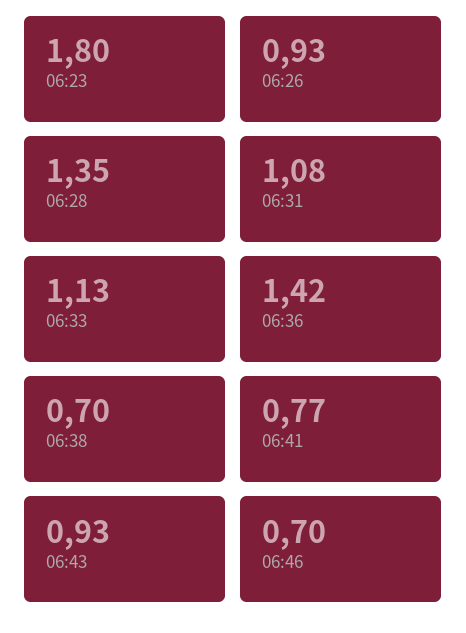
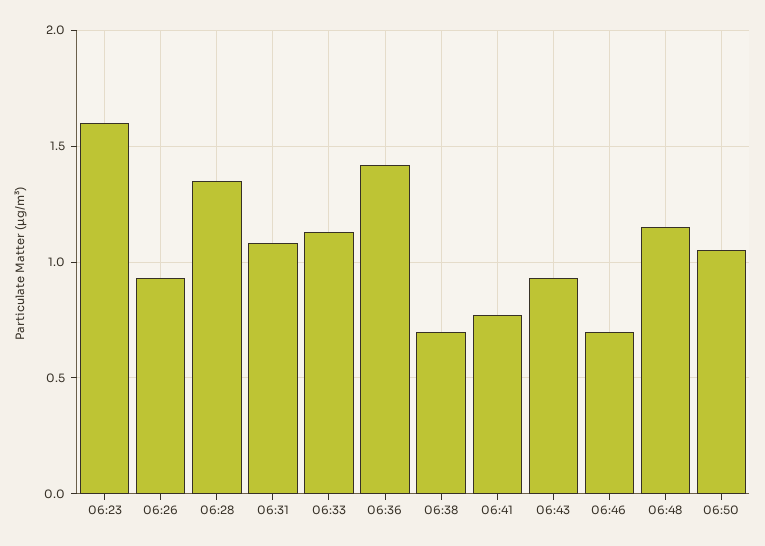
06:23: 1.8 -> 1.6
06:48: none -> 1.15
06:50: none -> 1.05

